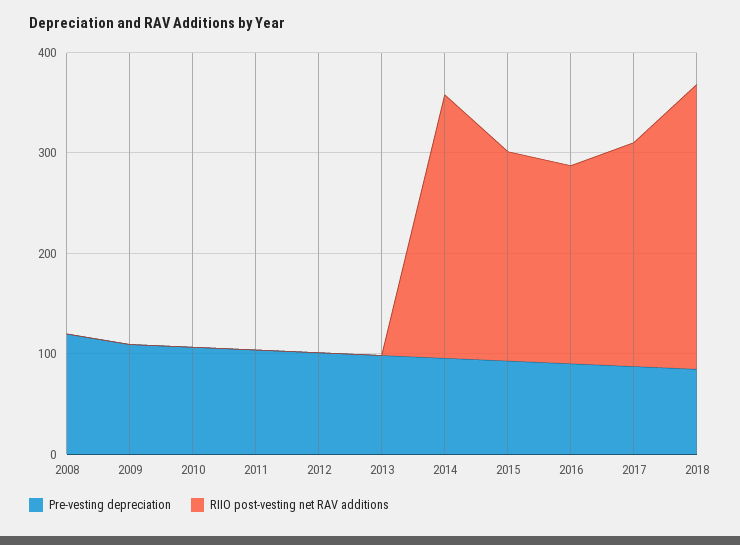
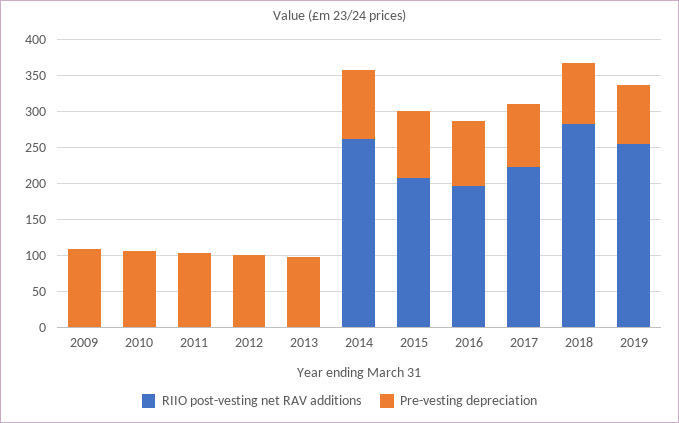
Pre-vesting depreciation, 2008: 120 -> none
RIIO post-vesting net RAV additions, 2008: 0 -> none
RIIO post-vesting net RAV additions, 2019: none -> 250
Pre-vesting depreciation, 2019: none -> 75

